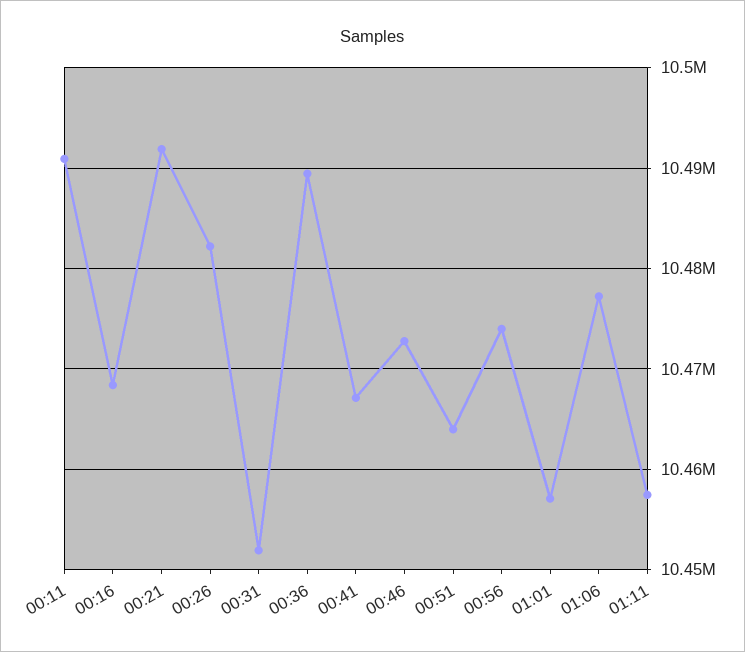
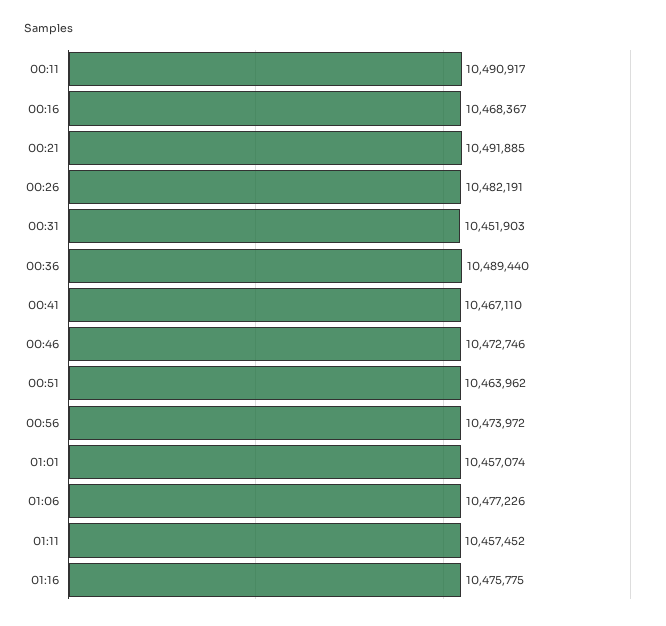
01:16: none -> 10475775

